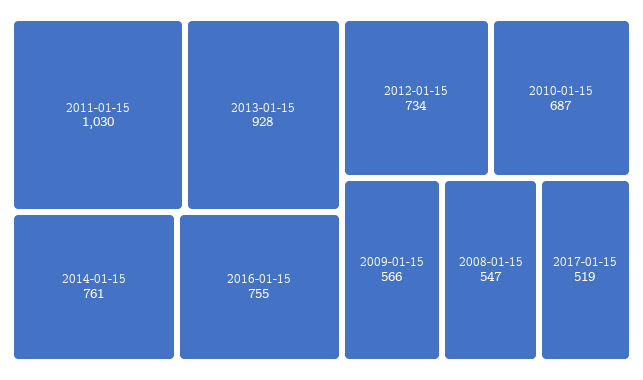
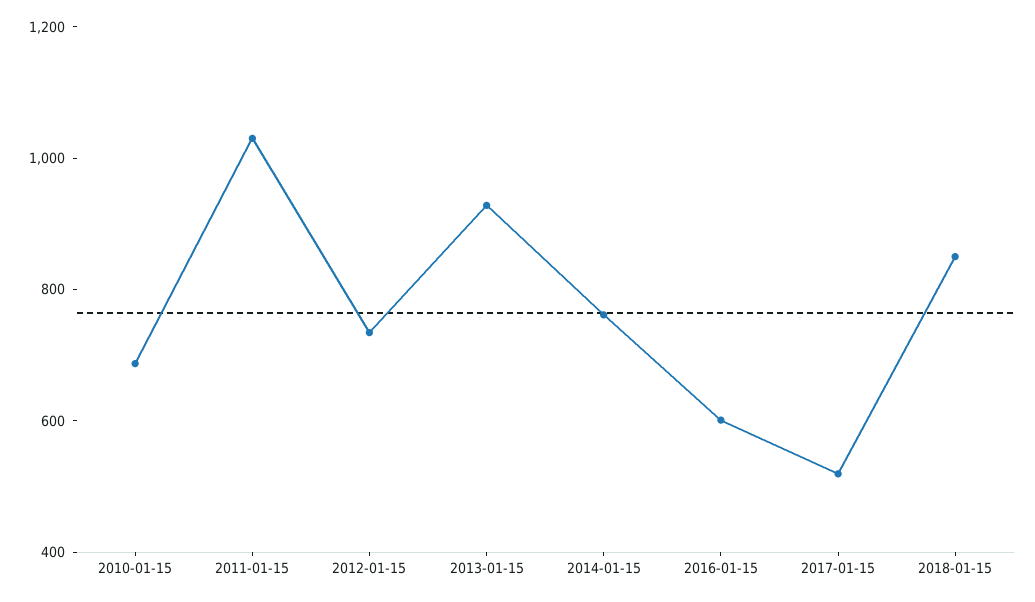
2016-01-15: 755 -> 600
2009-01-15: 566 -> none
2008-01-15: 547 -> none
2018-01-15: none -> 850

